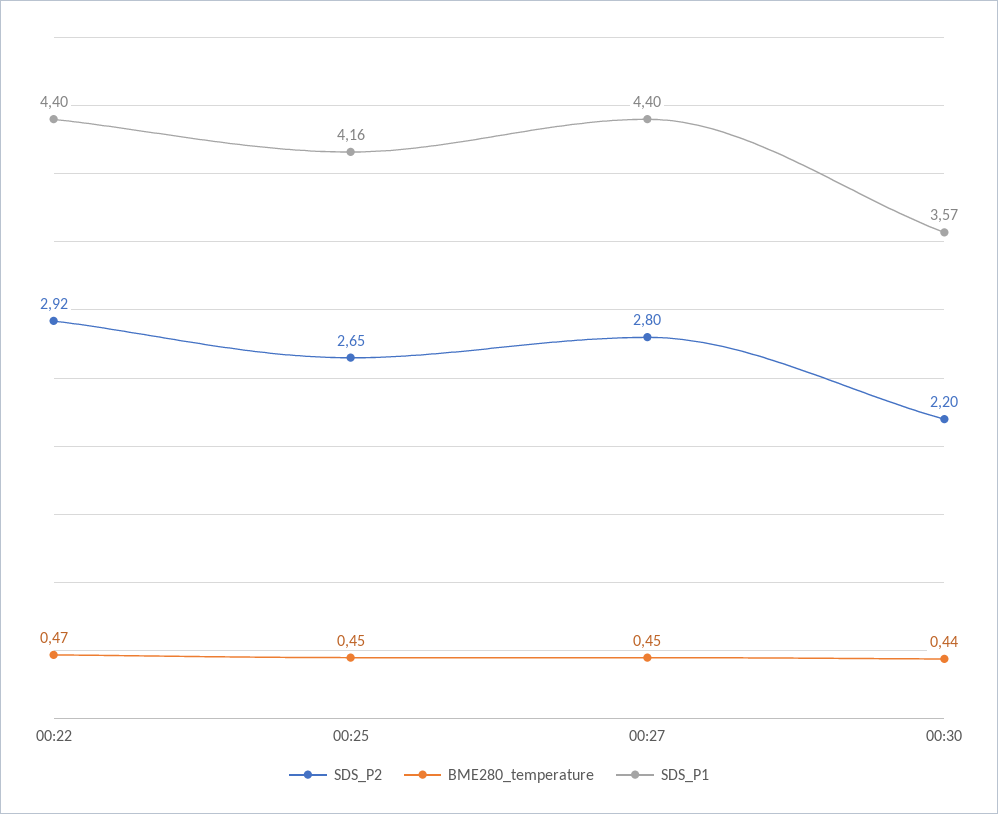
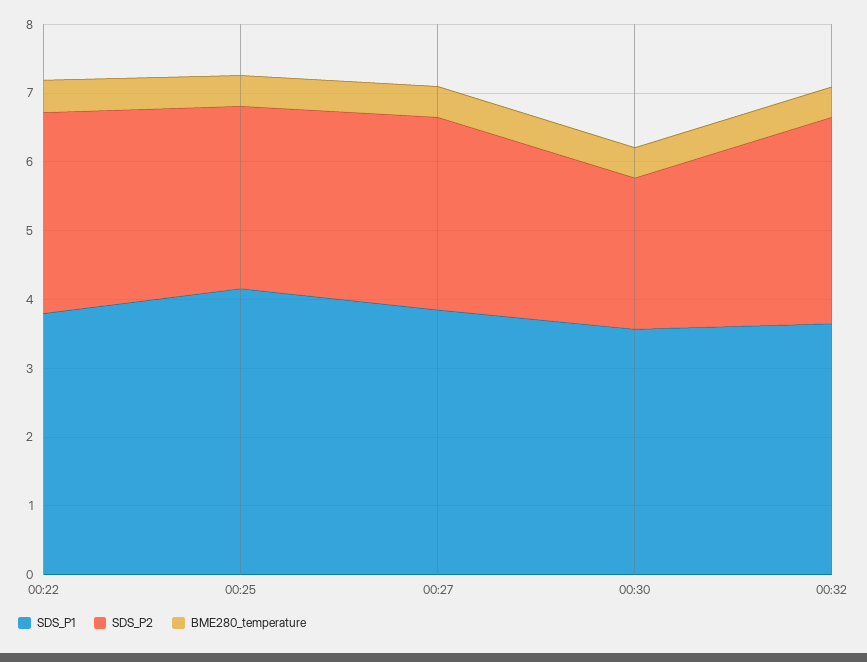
SDS_P1, 00:22: 4.4 -> 3.8
SDS_P1, 00:27: 4.4 -> 3.8
SDS_P1, 00:32: none -> 3.6
SDS_P2, 00:32: none -> 3
BME280_temperature, 00:32: none -> 0.4

